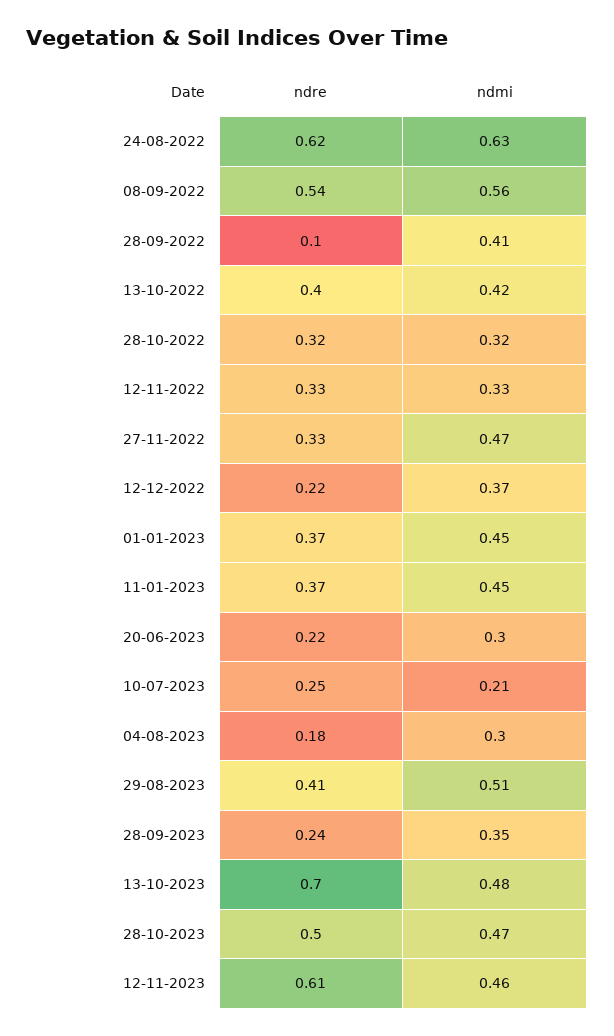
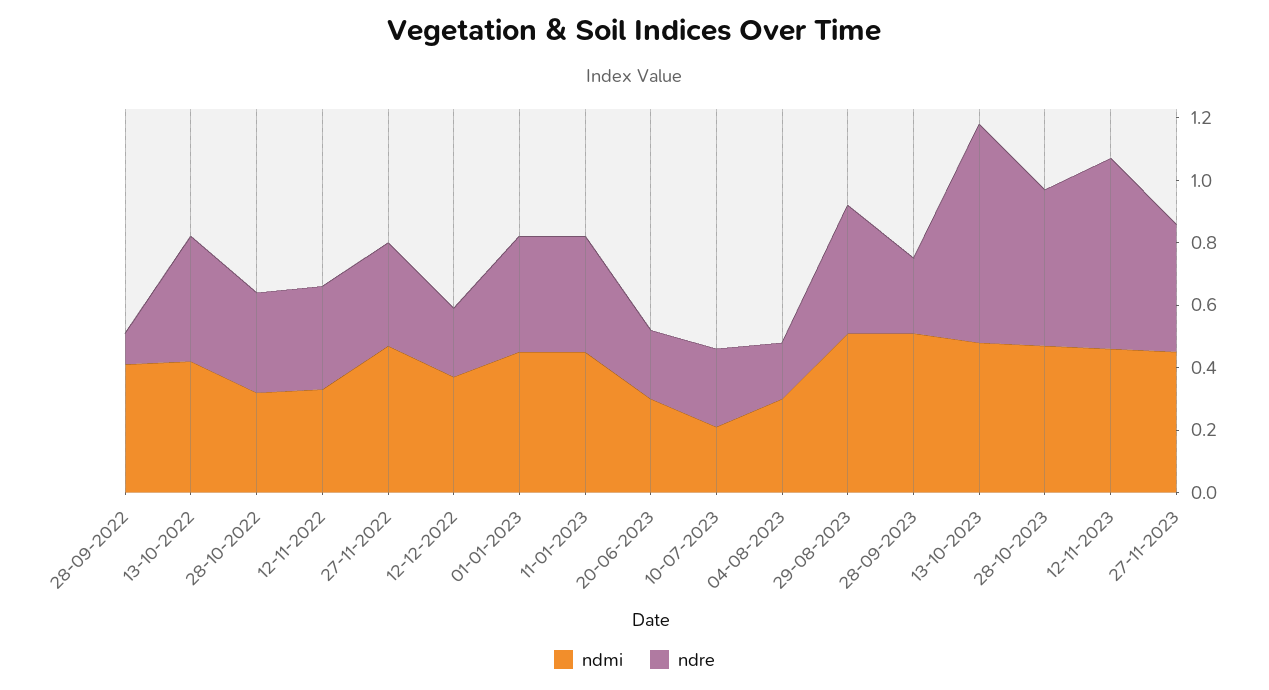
ndre, 24-08-2022: 0.62 -> none
ndmi, 24-08-2022: 0.63 -> none
ndre, 08-09-2022: 0.54 -> none
ndmi, 08-09-2022: 0.56 -> none
ndmi, 28-09-2023: 0.35 -> 0.5
ndmi, 27-11-2023: none -> 0.45
ndre, 27-11-2023: none -> 0.4

